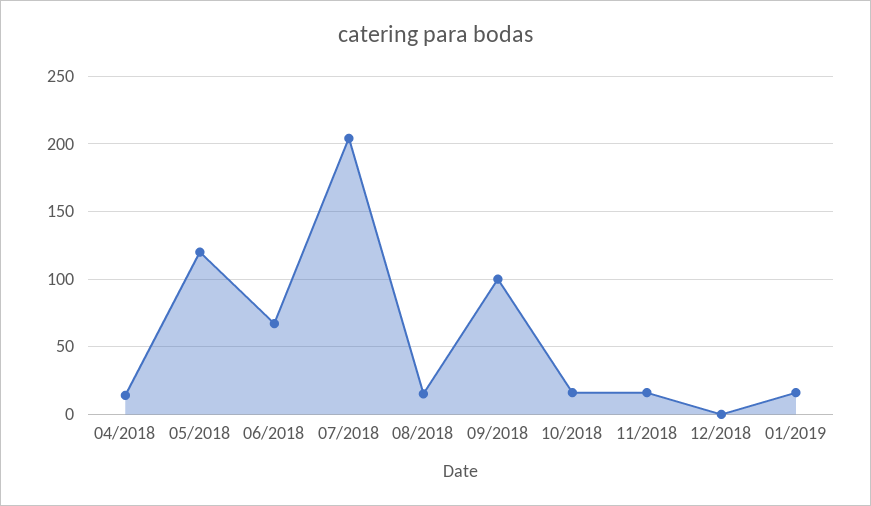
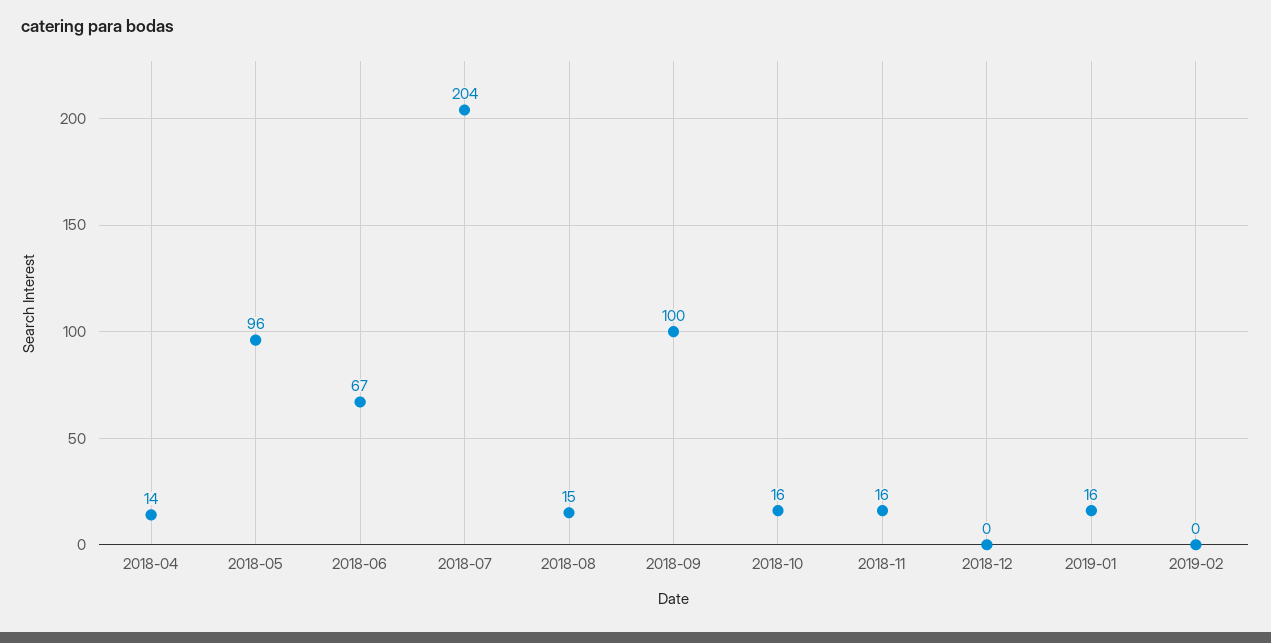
05/2018: 120 -> 96
2019-02: none -> 0

